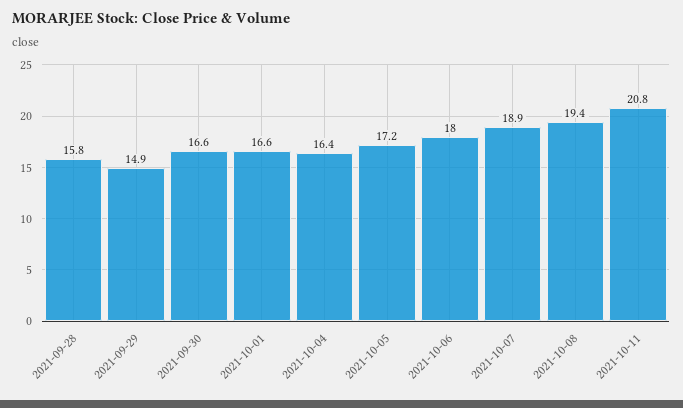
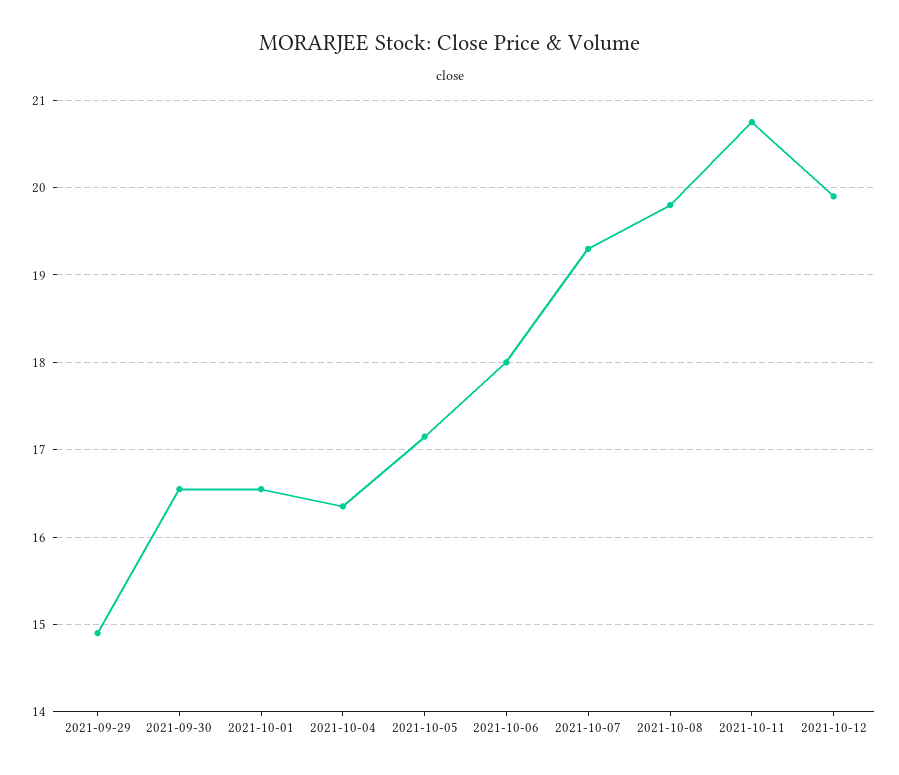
2021-09-28: 15.8 -> none
2021-10-07: 18.9 -> 19.3
2021-10-08: 19.4 -> 19.8
2021-10-12: none -> 19.9

